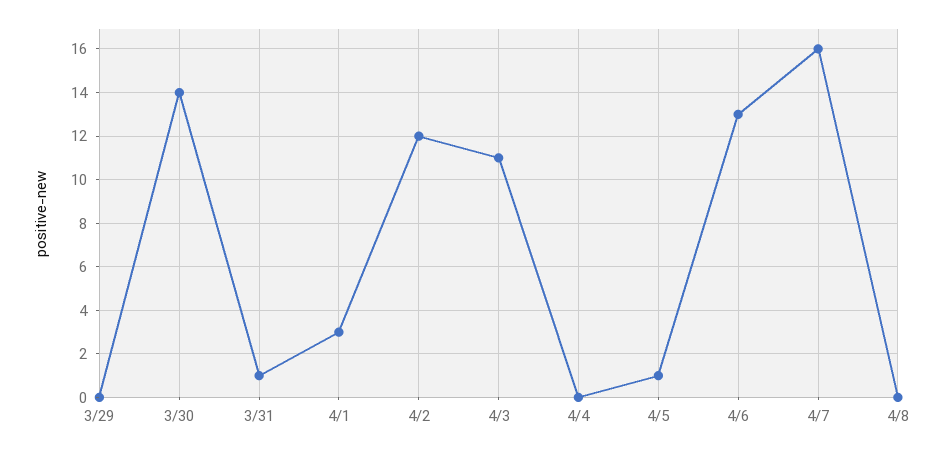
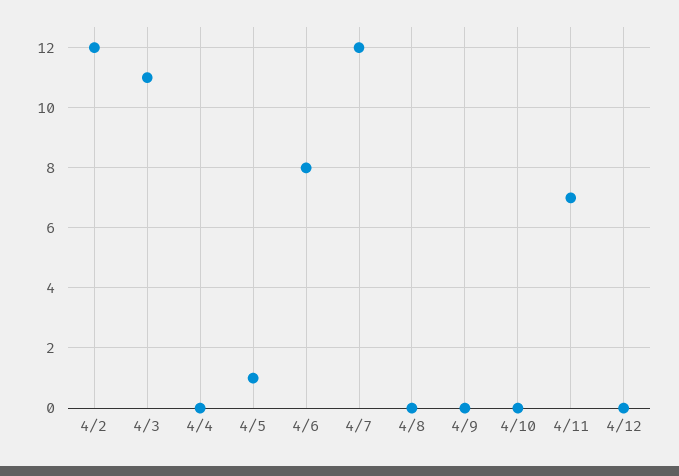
3/29: 0 -> none
3/30: 14 -> none
3/31: 1 -> none
4/1: 3 -> none
4/6: 13 -> 8
4/7: 16 -> 12
4/9: none -> 0
4/10: none -> 0
4/11: none -> 7
4/12: none -> 0

